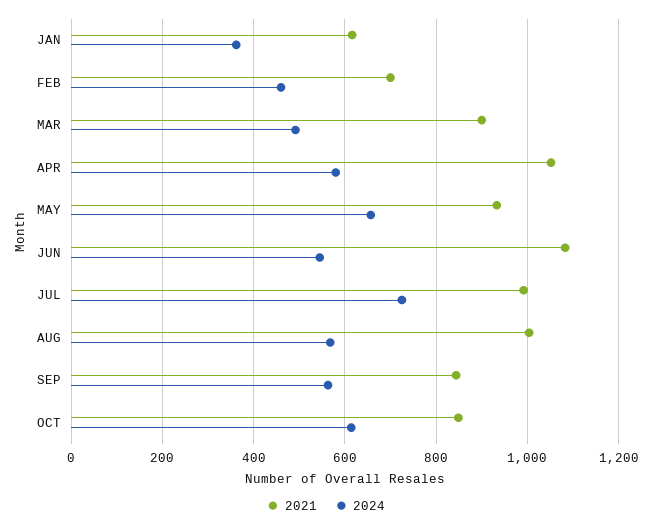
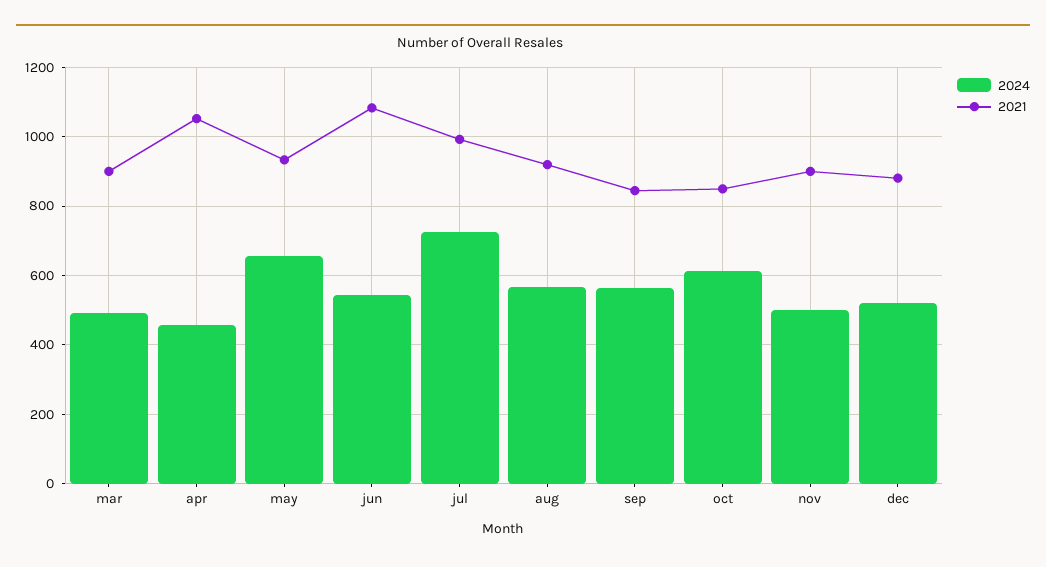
2021, JAN: 620 -> none
2024, JAN: 360 -> none
2021, FEB: 700 -> none
2024, FEB: 460 -> none
2024, APR: 580 -> 460
2021, AUG: 1000 -> 920
2024, nov: none -> 500
2021, nov: none -> 900
2024, dec: none -> 520
2021, dec: none -> 880

